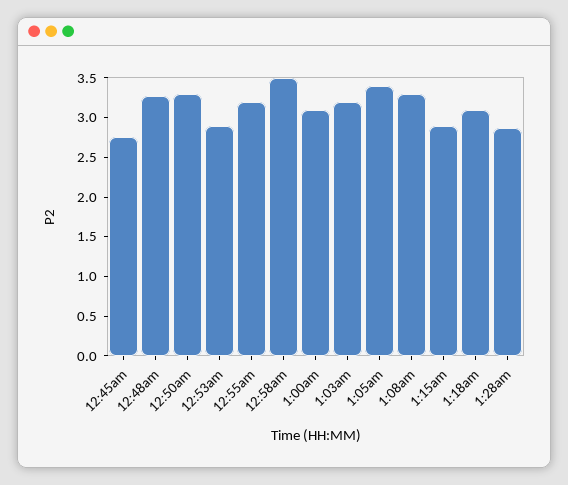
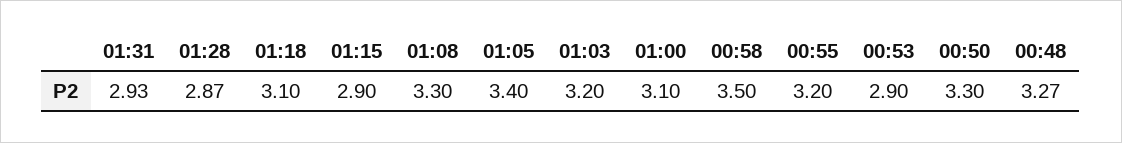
12:45am: 2.75 -> none
01:31: none -> 2.93

